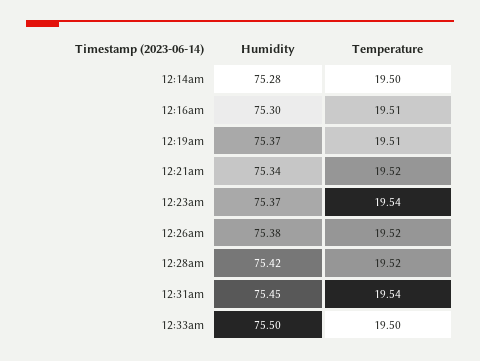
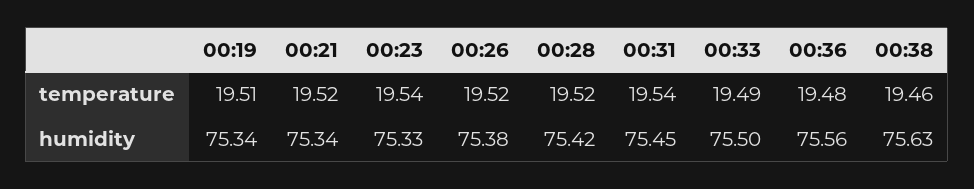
Humidity, 12:14am: 75.28 -> none
Temperature, 12:14am: 19.5 -> none
Humidity, 12:16am: 75.3 -> none
Temperature, 12:16am: 19.51 -> none
Humidity, 12:19am: 75.37 -> 75.34
Humidity, 12:23am: 75.37 -> 75.33
Temperature, 12:33am: 19.5 -> 19.49
Temperature, 00:36: none -> 19.48
Temperature, 00:38: none -> 19.46
Humidity, 00:36: none -> 75.56
Humidity, 00:38: none -> 75.63

